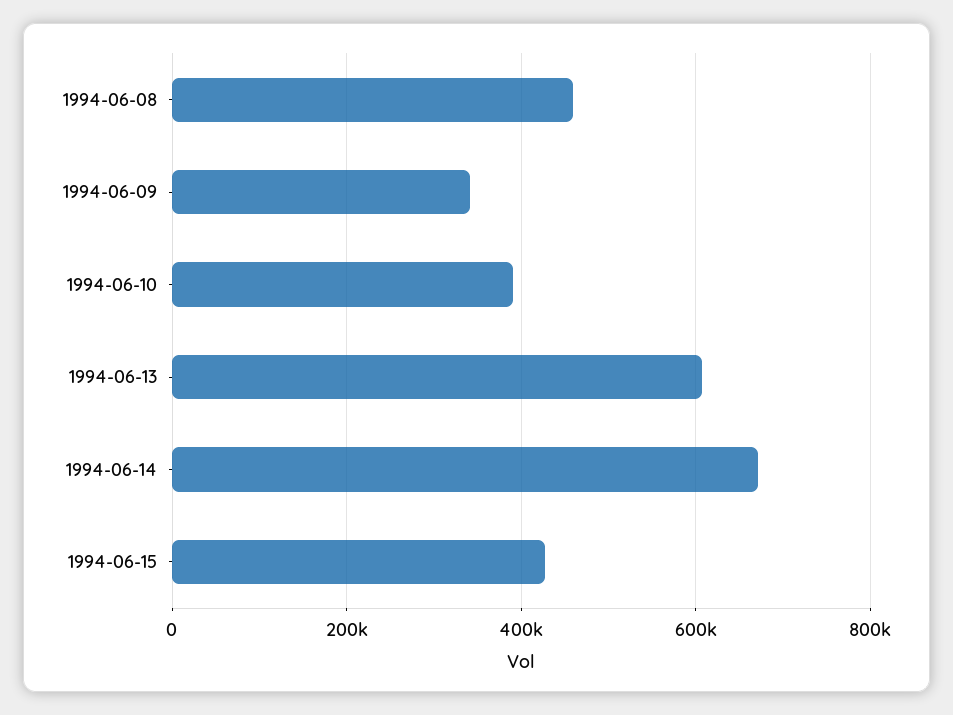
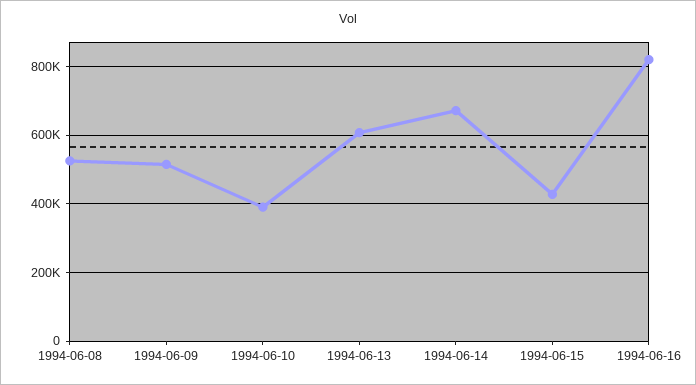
1994-06-08: 460000 -> 520000
1994-06-09: 340000 -> 520000
1994-06-16: none -> 820000

